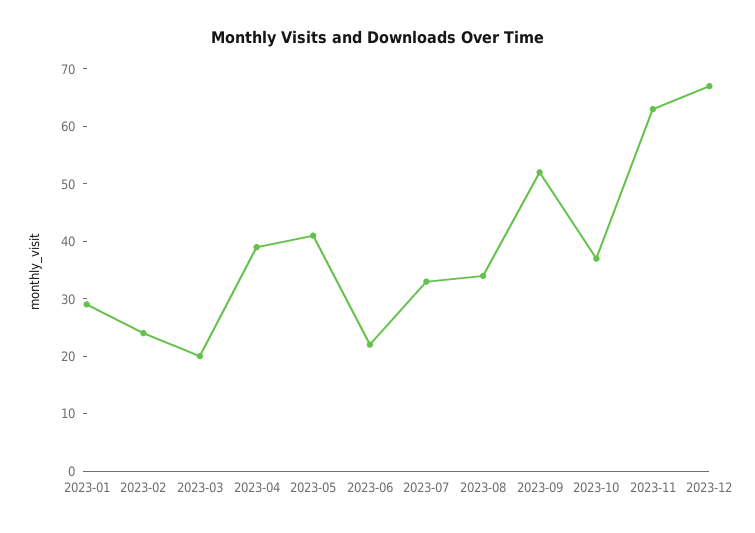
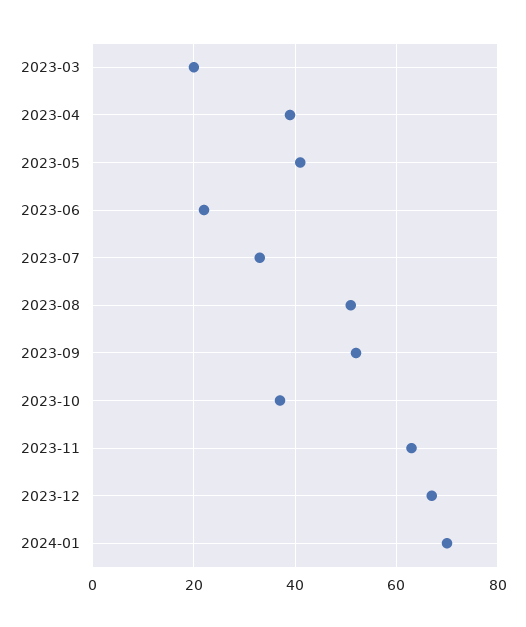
2023-01: 30 -> none
2023-02: 25 -> none
2023-08: 35 -> 50
2024-01: none -> 70

